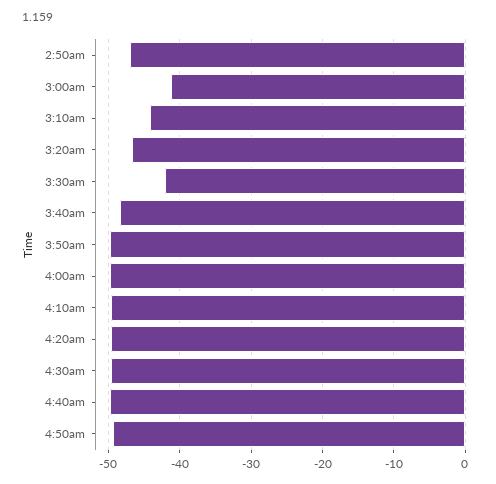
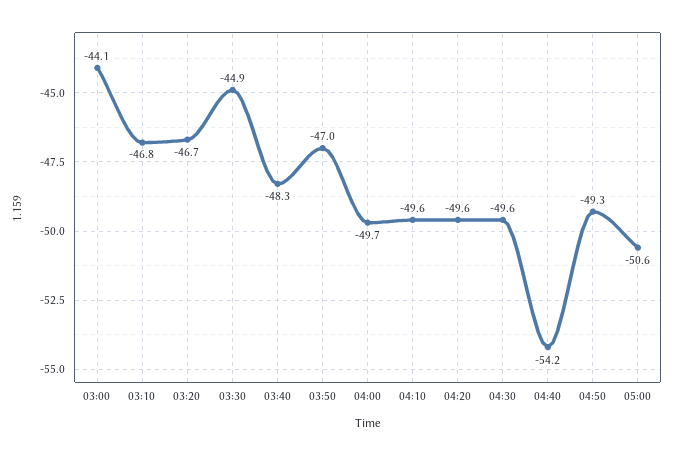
2:50am: -47 -> none
3:00am: -41 -> -44.1
3:10am: -44 -> -46.8
3:30am: -42 -> -44.9
3:50am: -50 -> -47
4:40am: -50 -> -54.2
05:00: none -> -50.6

